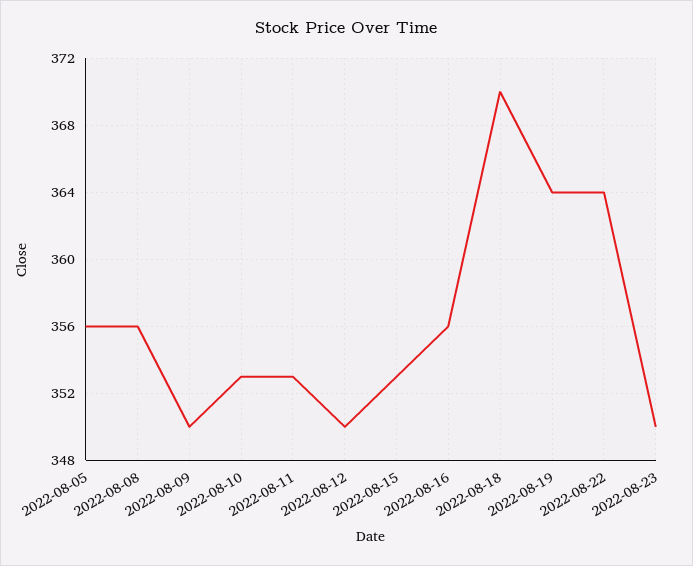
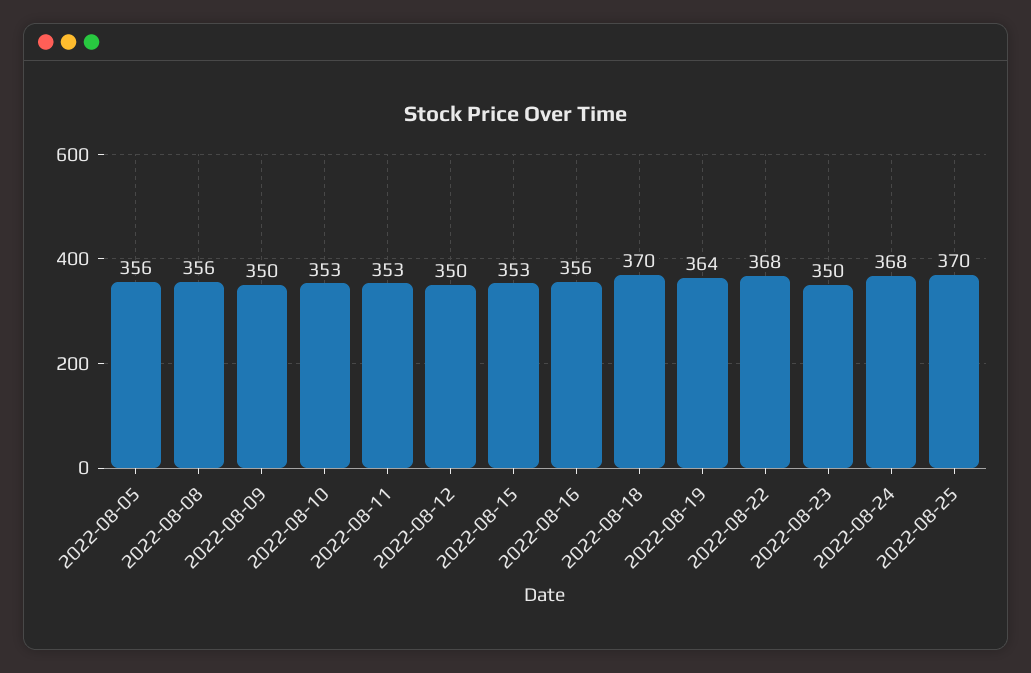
2022-08-22: 364 -> 368
2022-08-24: none -> 368
2022-08-25: none -> 370

